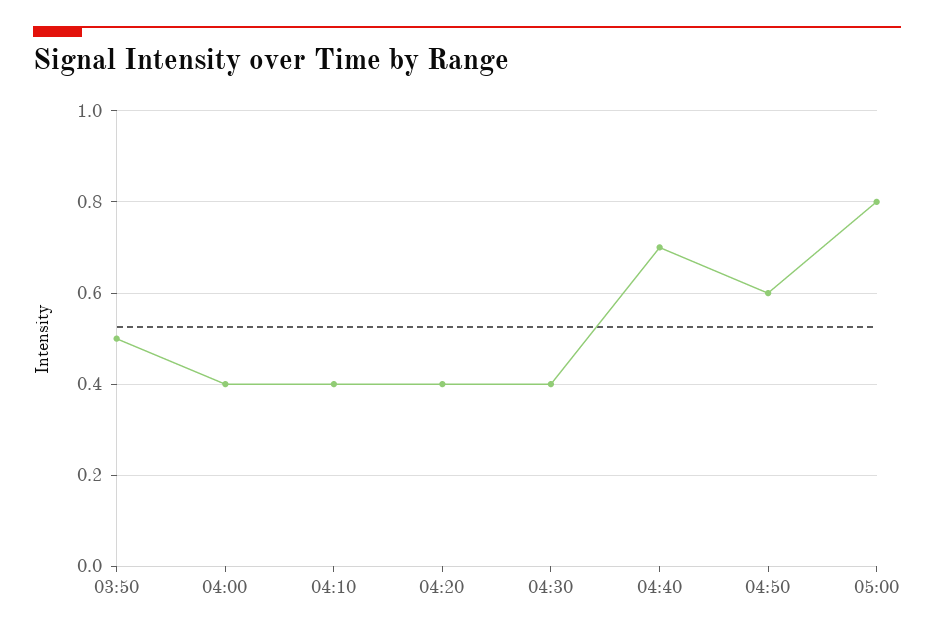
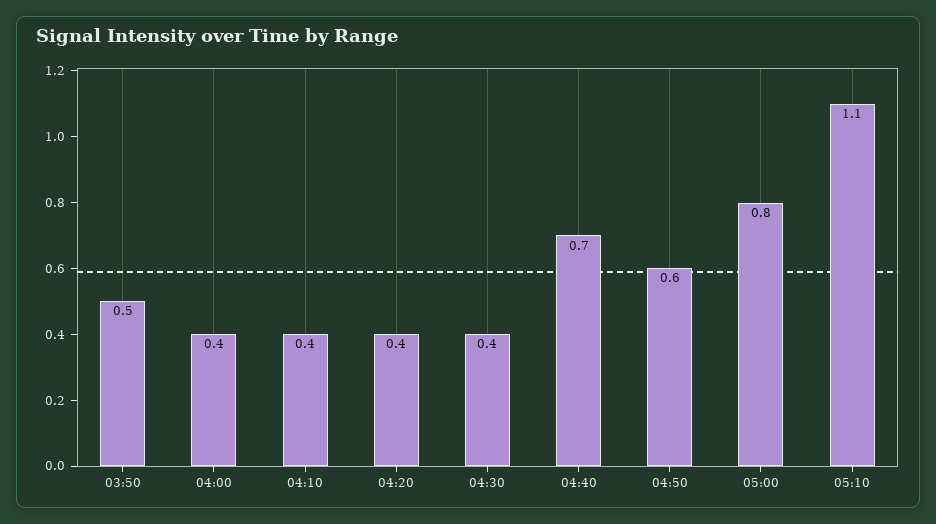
05:10: none -> 1.1

